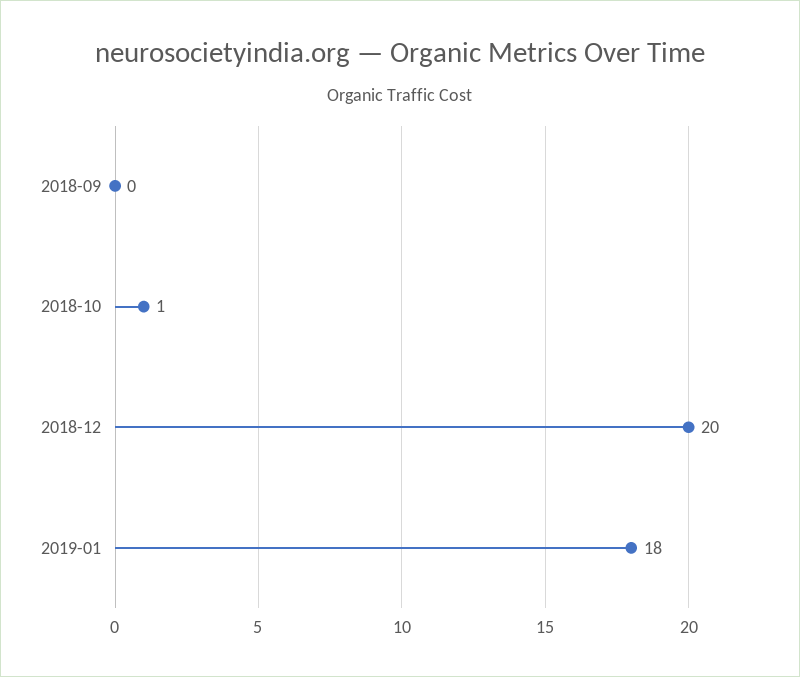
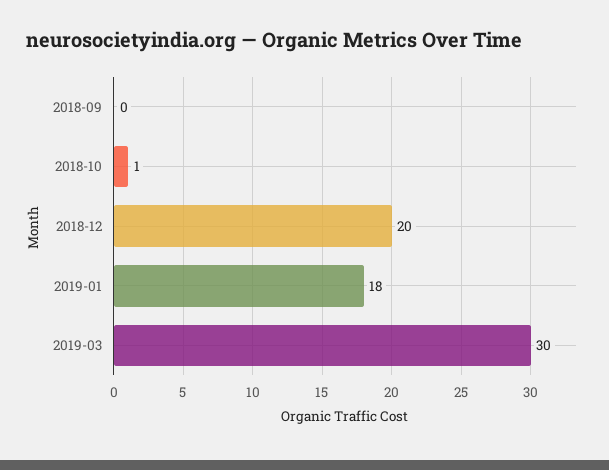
2019-03: none -> 30

